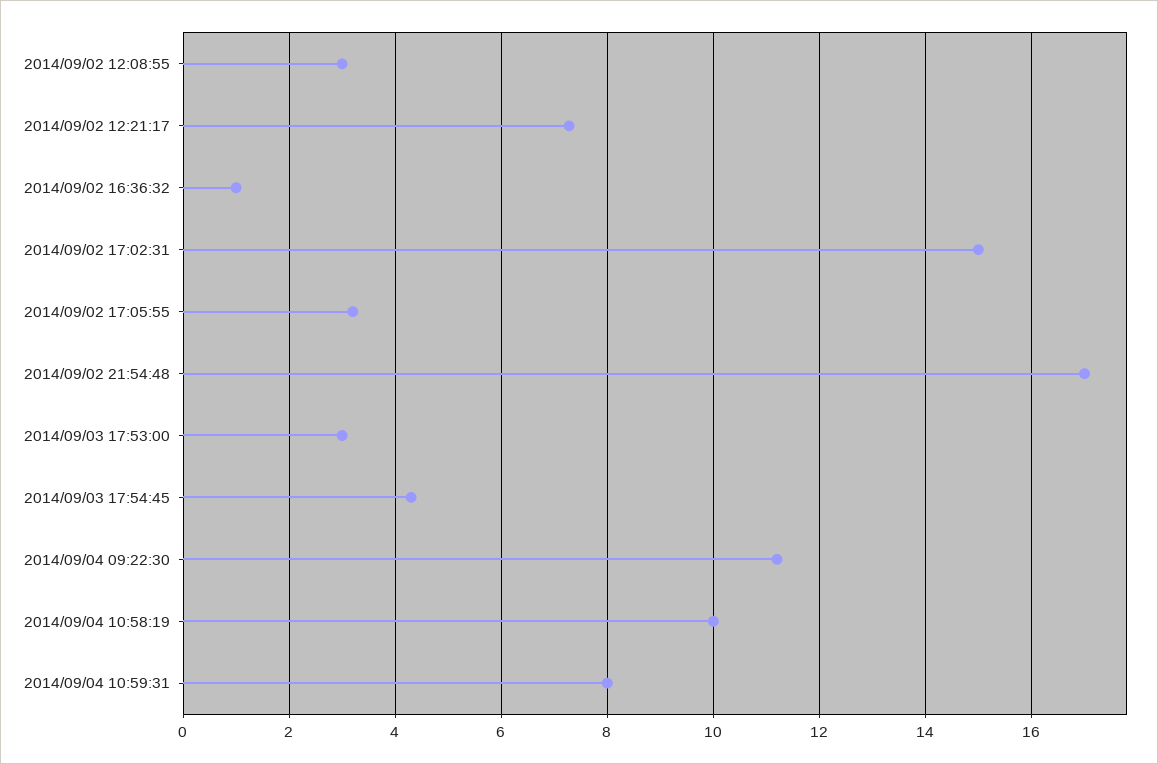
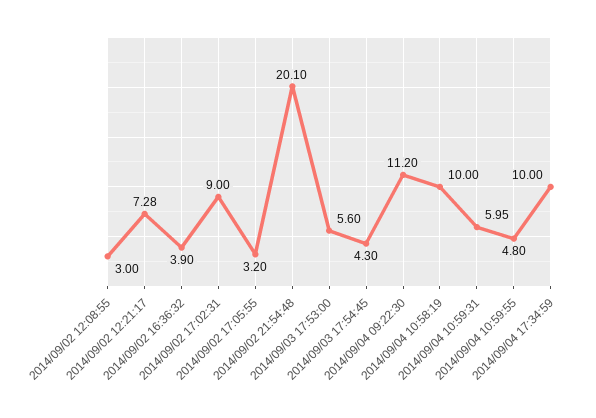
2014/09/02 16:36:32: 1 -> 3.9
2014/09/02 17:02:31: 15 -> 9
2014/09/02 21:54:48: 17 -> 20.1
2014/09/03 17:53:00: 3 -> 5.6
2014/09/04 10:59:31: 8 -> 5.95
2014/09/04 10:59:55: none -> 4.8
2014/09/04 17:34:59: none -> 10

